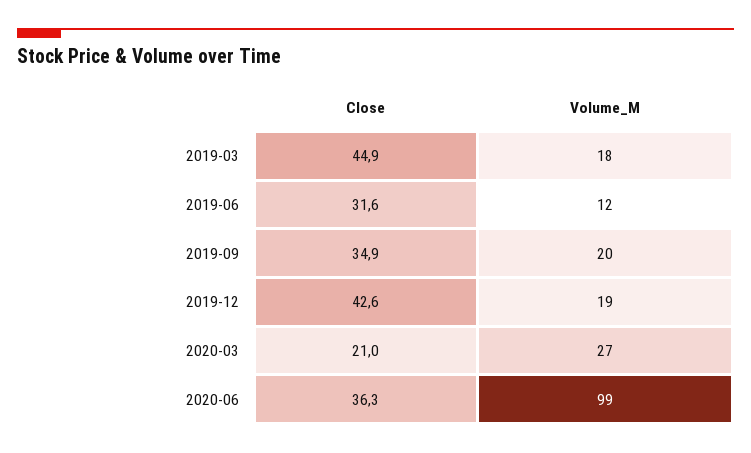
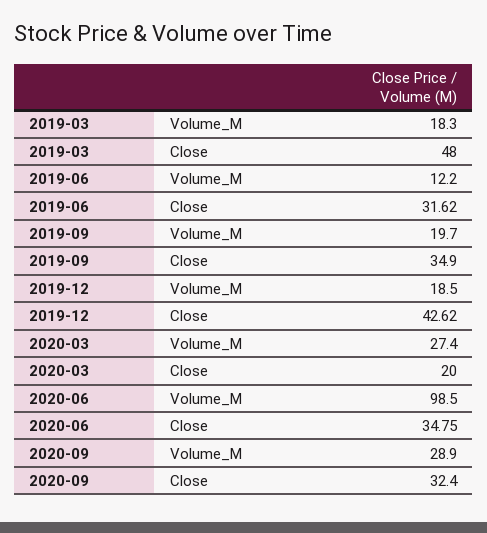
Close, 2019-03: 44.9 -> 48
Close, 2020-03: 21 -> 20
Close, 2020-06: 36.3 -> 34.75
Volume_M, 2020-09: none -> 28.9
Close, 2020-09: none -> 32.4

